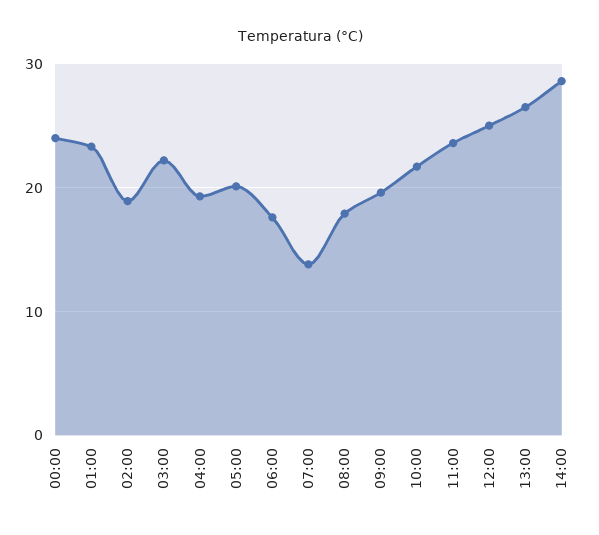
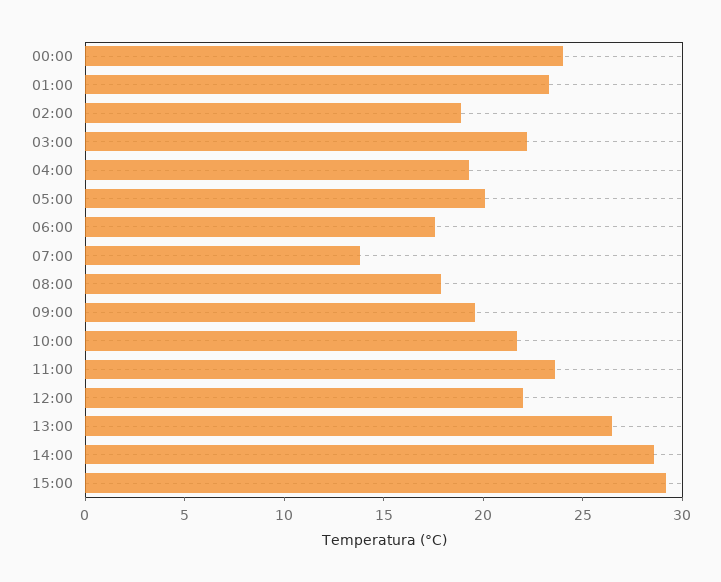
12:00: 25 -> 22
15:00: none -> 29

